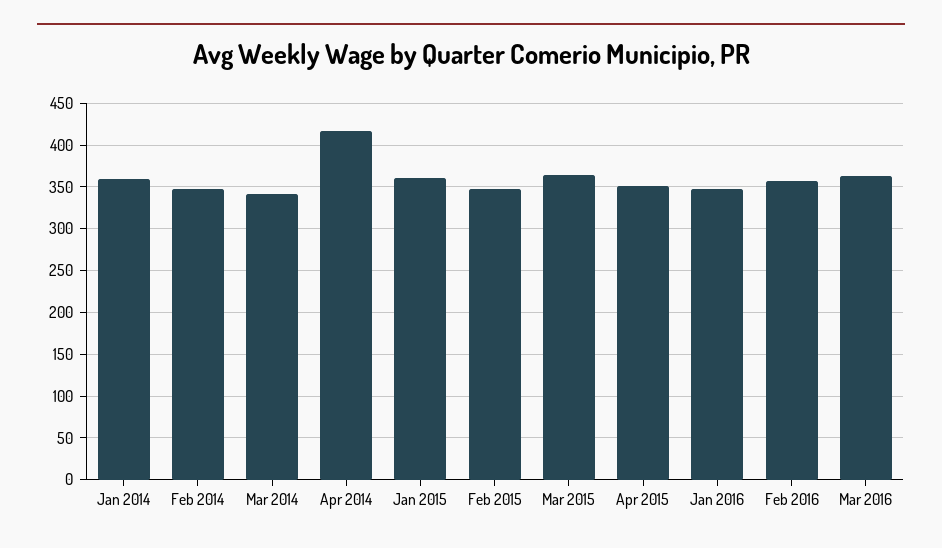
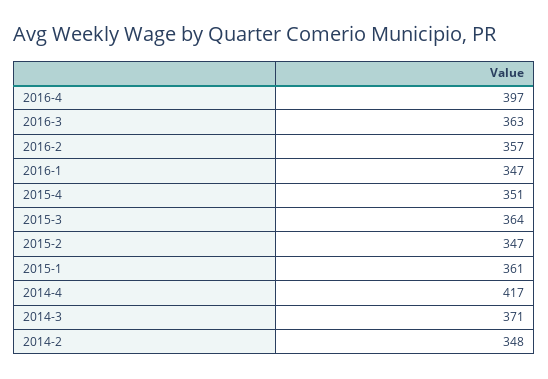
Jan 2014: 360 -> none
Mar 2014: 340 -> 371
2016-4: none -> 397

